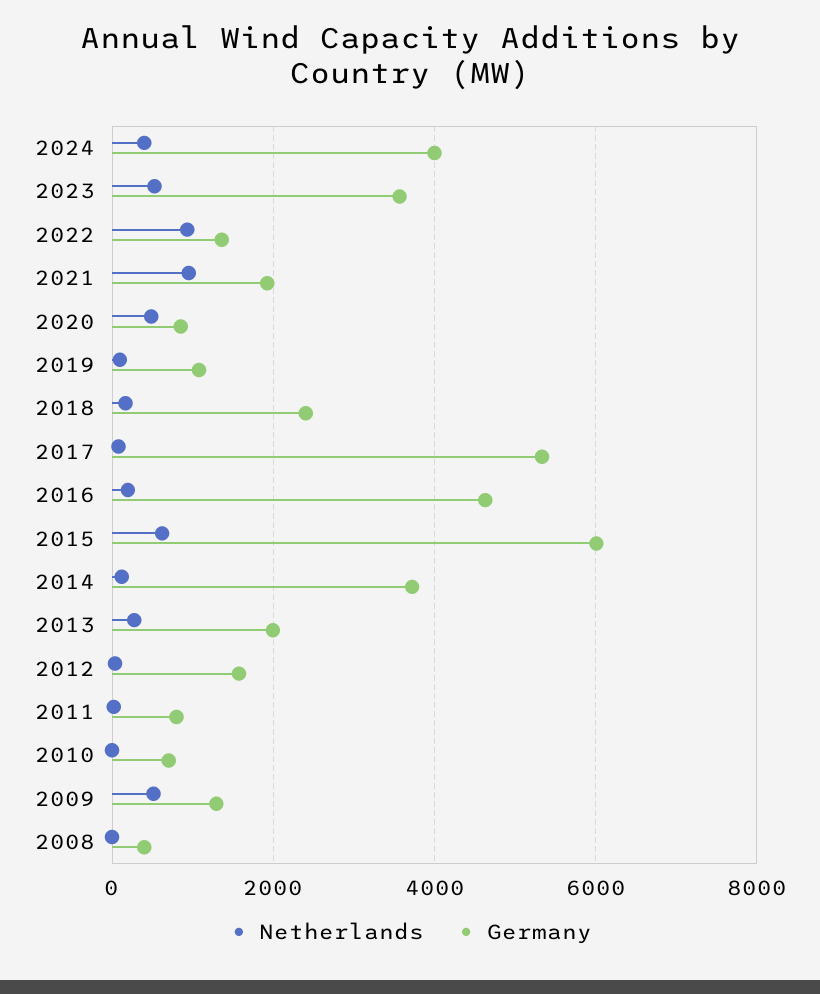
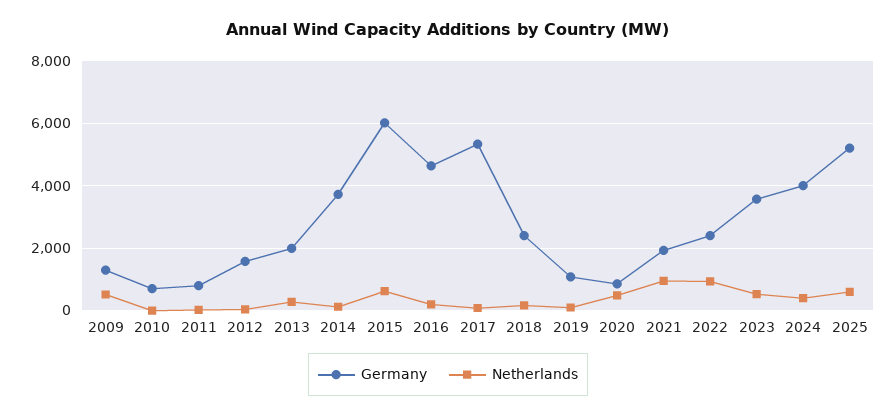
Germany, 2022: 1400 -> 2400
Netherlands, 2008: 0 -> none
Germany, 2008: 400 -> none
Germany, 2025: none -> 5200
Netherlands, 2025: none -> 600

